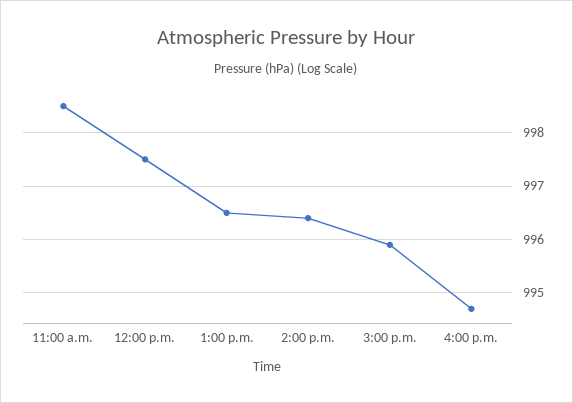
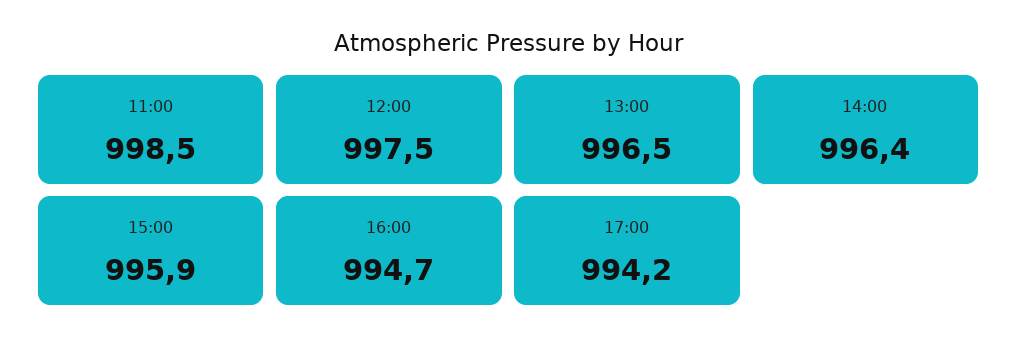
17:00: none -> 994.2

